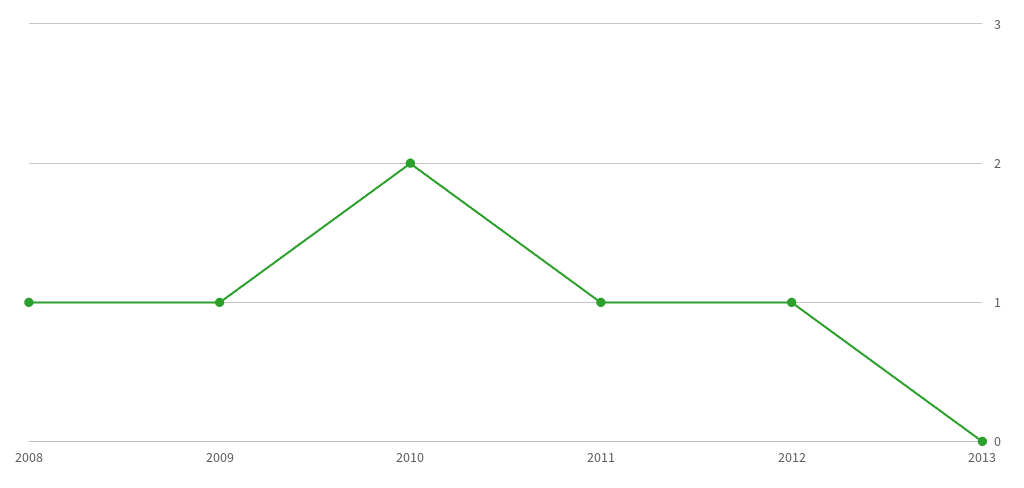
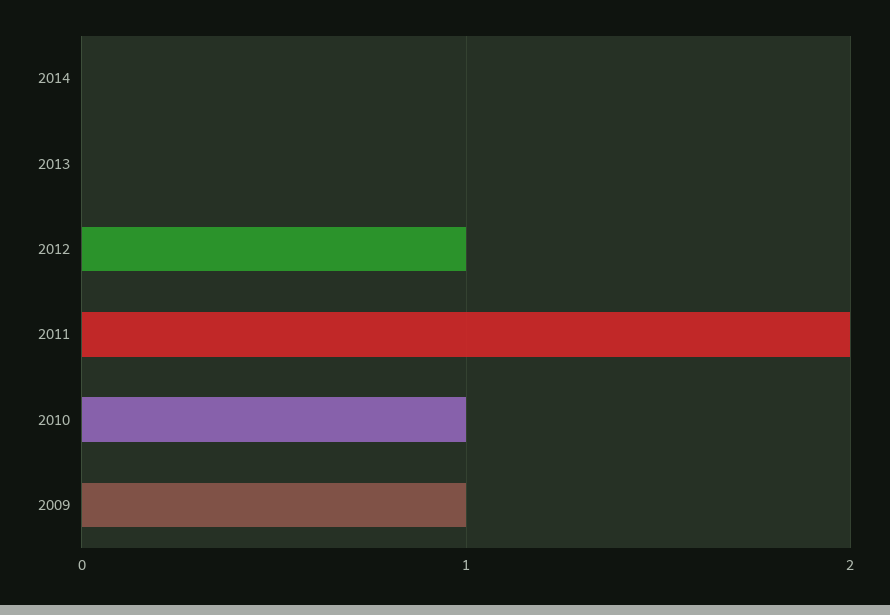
2008: 1 -> none
2010: 2 -> 1
2011: 1 -> 2
2014: none -> 0

